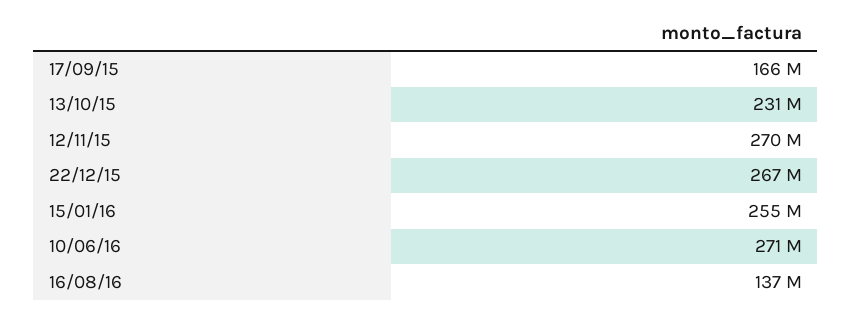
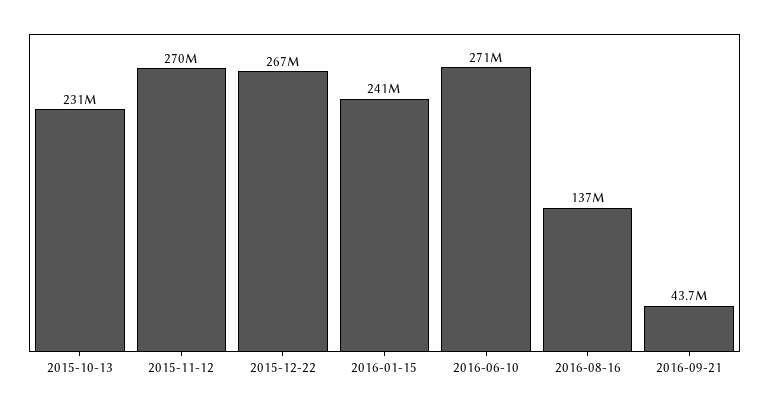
17/09/15: 166000000 -> none
15/01/16: 255000000 -> 241000000
2016-09-21: none -> 43700000

